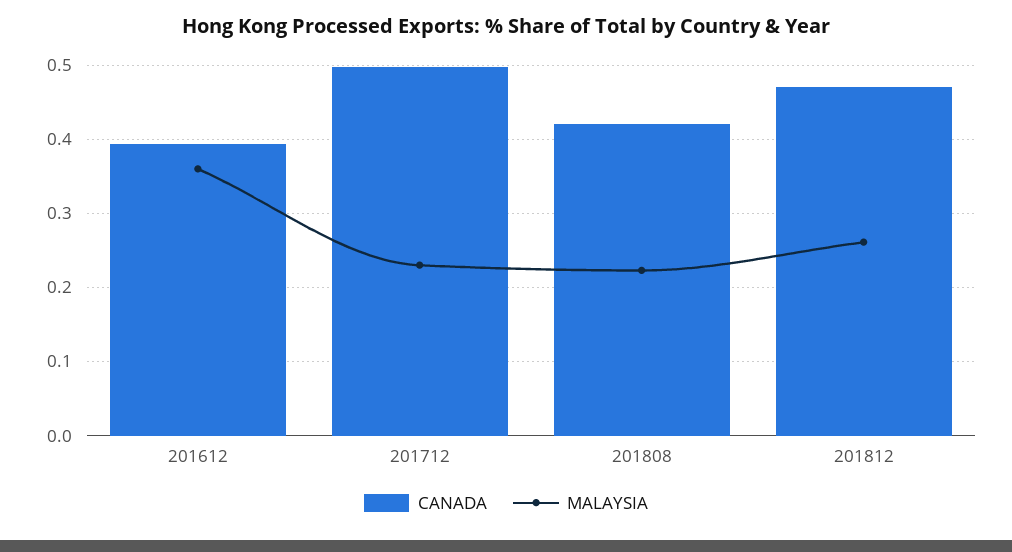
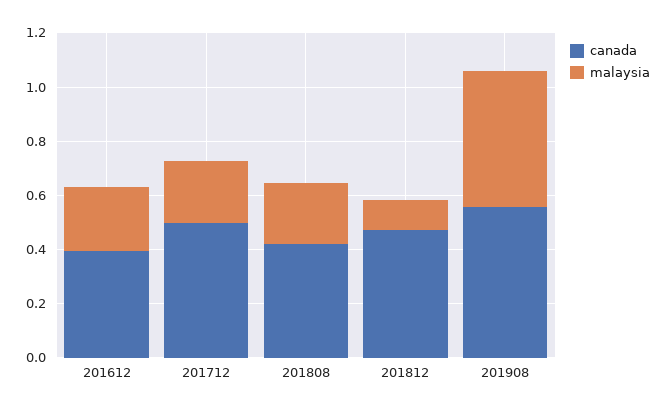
MALAYSIA, 201612: 0.36 -> 0.25
MALAYSIA, 201812: 0.26 -> 0.1
CANADA, 201908: none -> 0.55
MALAYSIA, 201908: none -> 0.5

